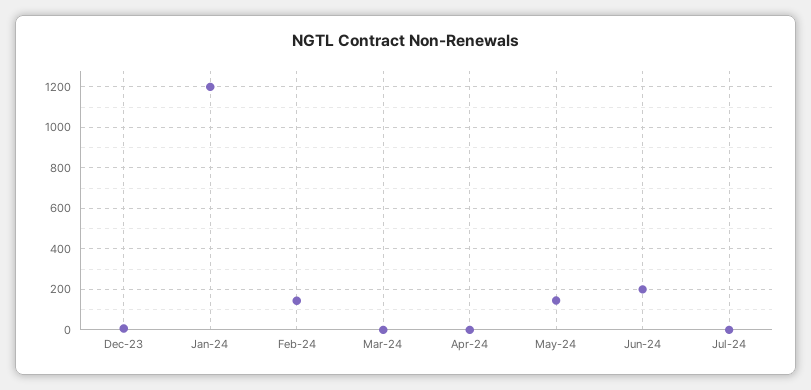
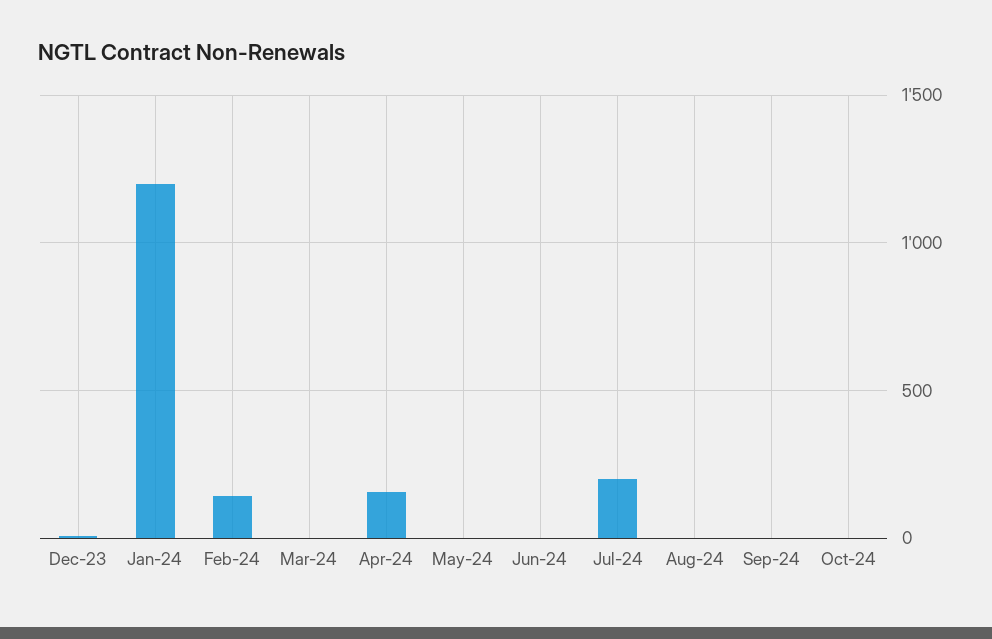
Apr-24: 0 -> 150
May-24: 150 -> 0
Jun-24: 200 -> 0
Jul-24: 0 -> 200
Aug-24: none -> 0
Sep-24: none -> 0
Oct-24: none -> 0

